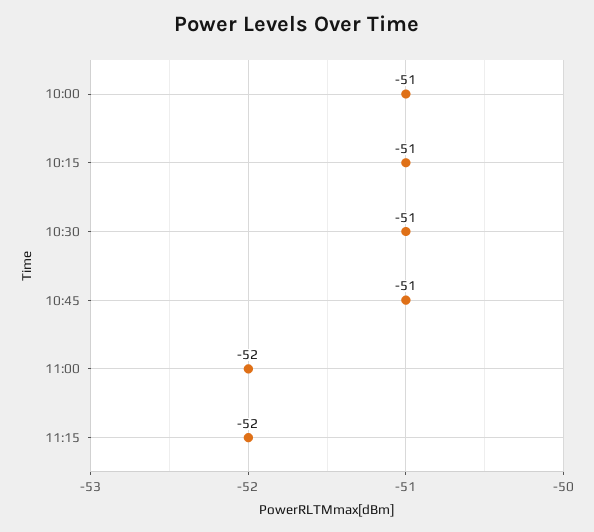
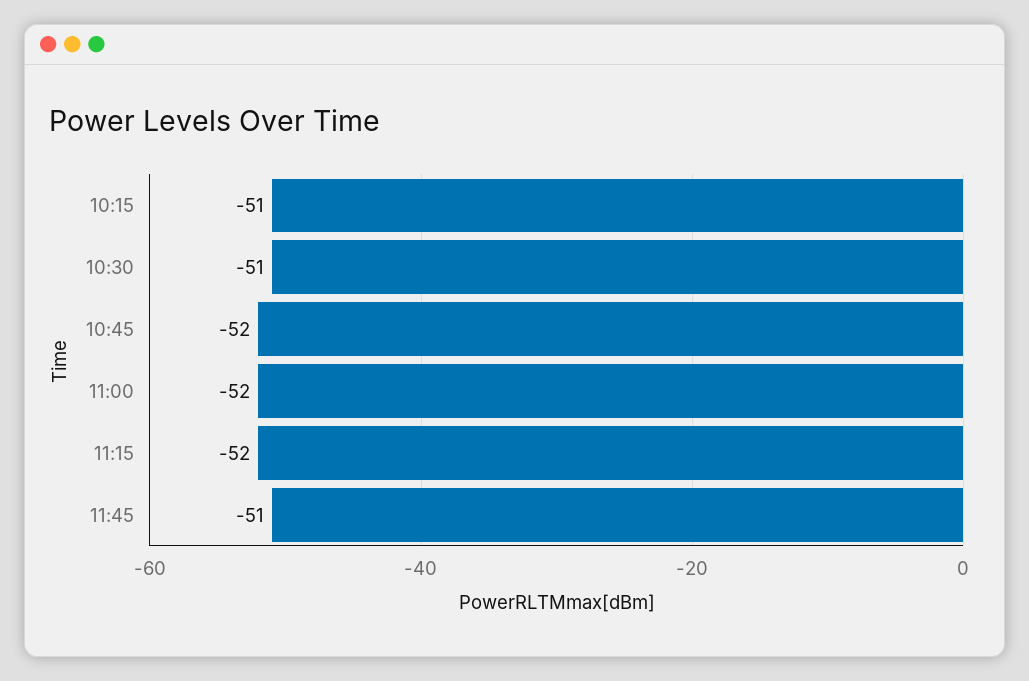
10:00: -51 -> none
10:45: -51 -> -52
11:45: none -> -51

